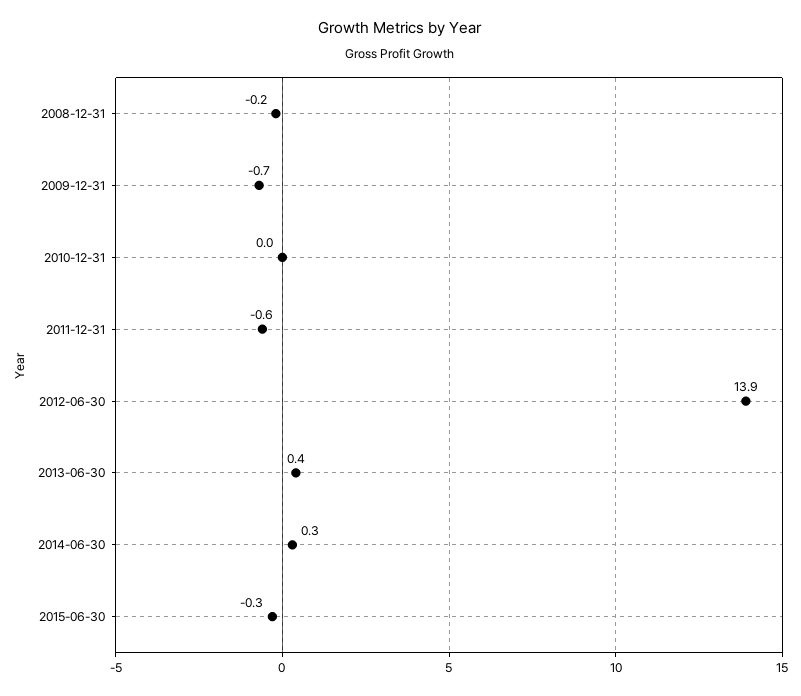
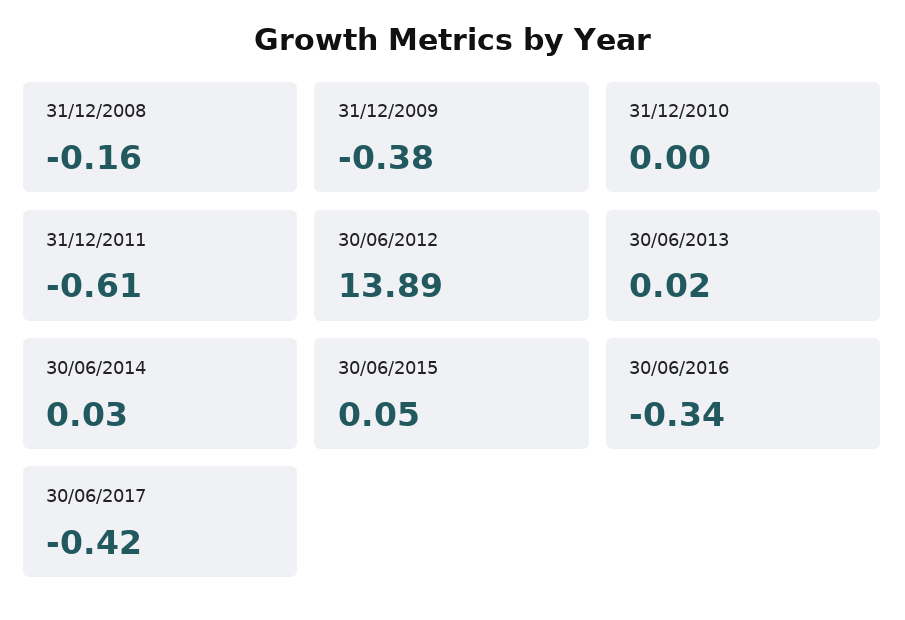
2009-12-31: -0.7 -> -0.38
2013-06-30: 0.4 -> 0.02
2014-06-30: 0.3 -> 0.03
2015-06-30: -0.3 -> 0.05
30/06/2016: none -> -0.34
30/06/2017: none -> -0.42

